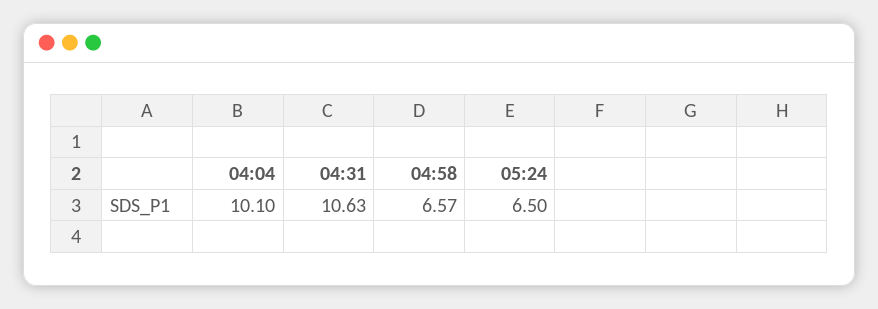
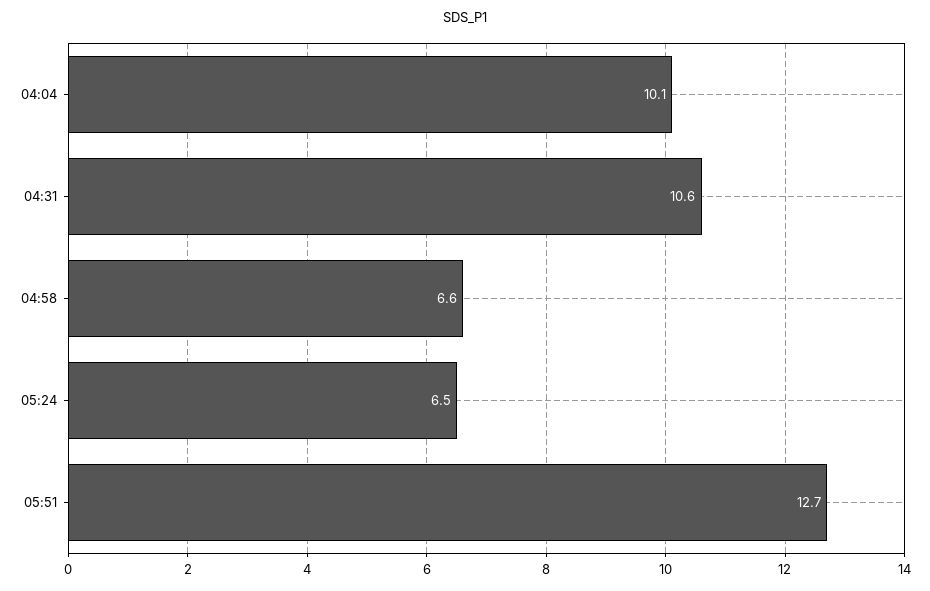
05:51: none -> 12.7

